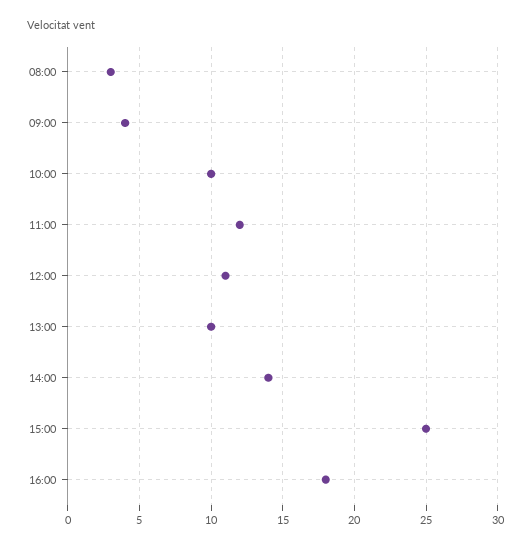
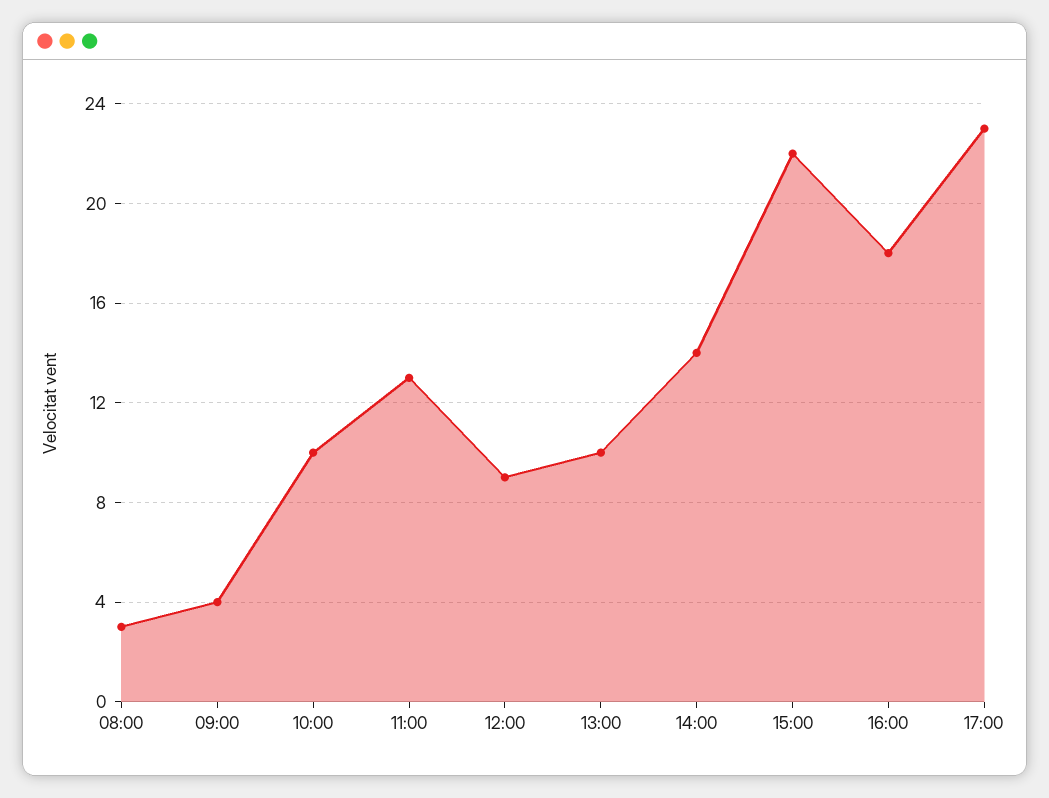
11:00: 12 -> 13
12:00: 11 -> 9
15:00: 25 -> 22
17:00: none -> 23

